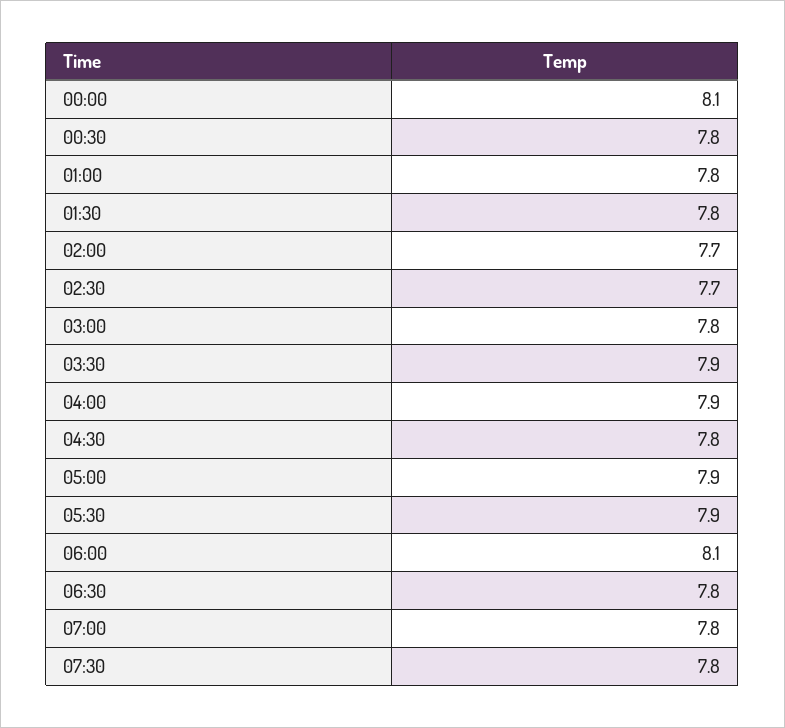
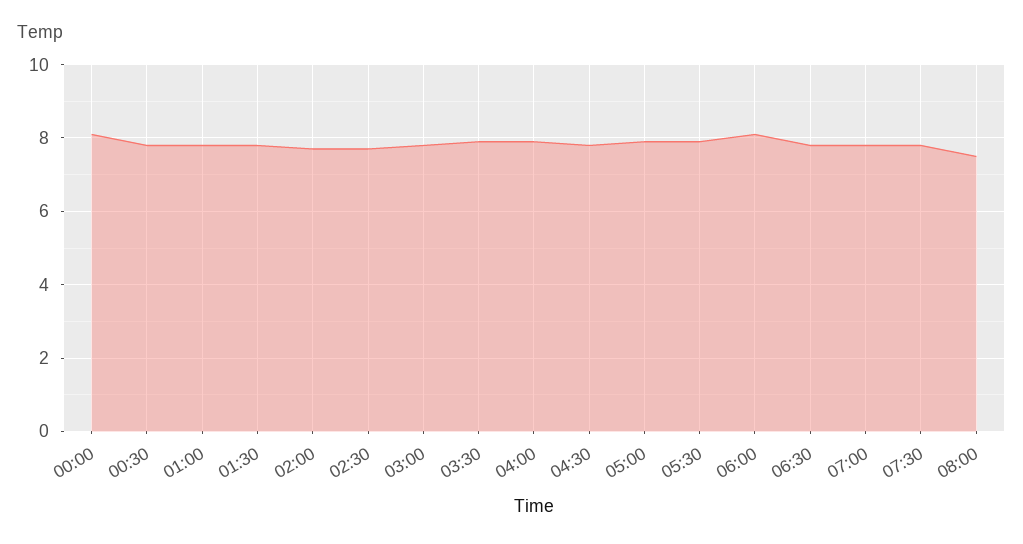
08:00: none -> 7.5

